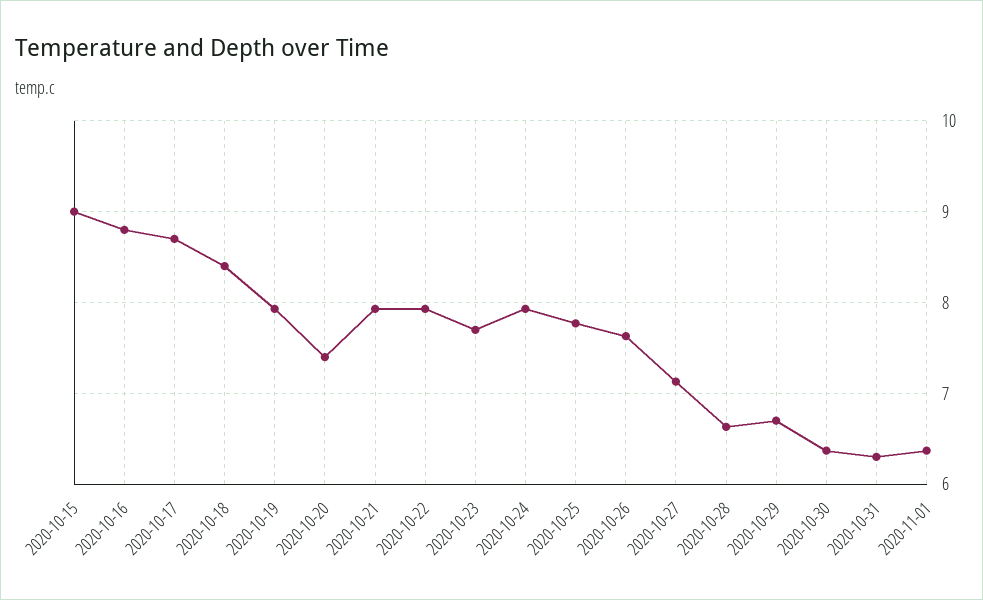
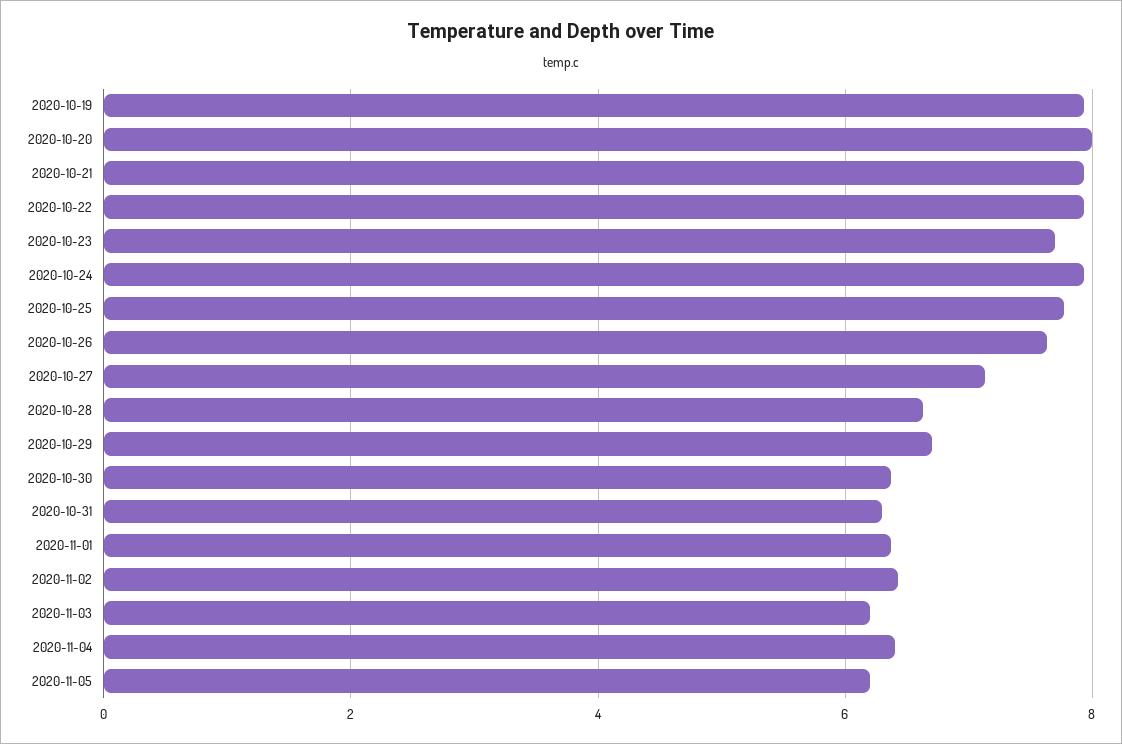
2020-10-15: 9 -> none
2020-10-16: 8.8 -> none
2020-10-17: 8.7 -> none
2020-10-18: 8.4 -> none
2020-10-20: 7.4 -> 8
2020-11-02: none -> 6.4
2020-11-03: none -> 6.2
2020-11-04: none -> 6.4
2020-11-05: none -> 6.2

